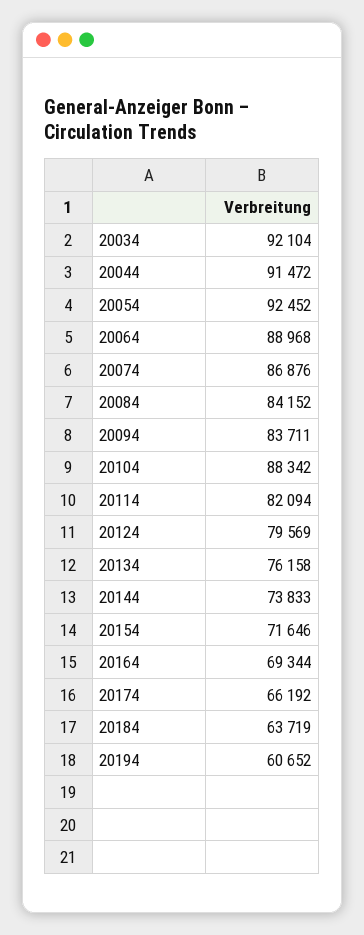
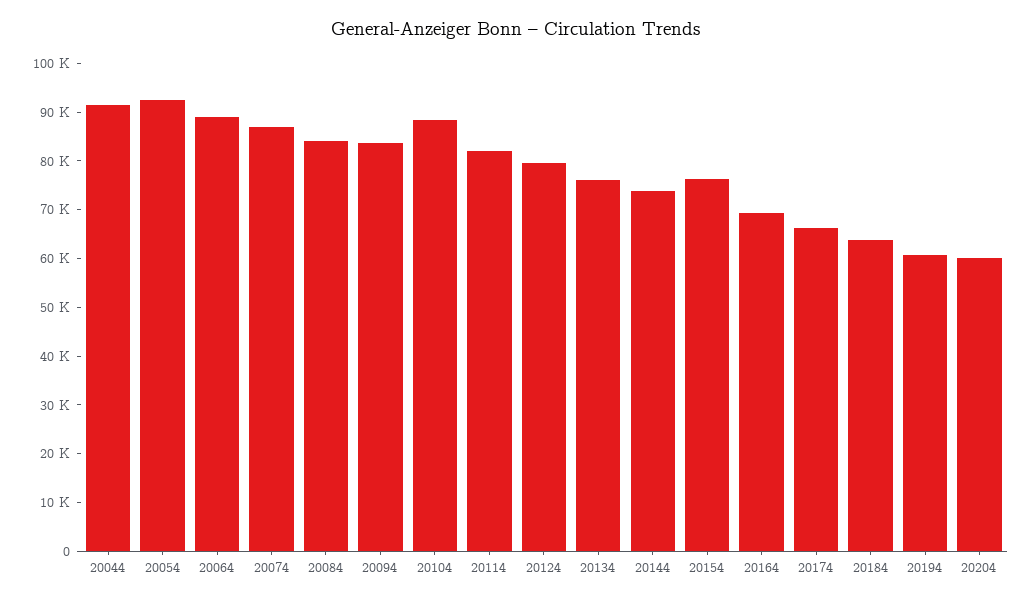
20034: 92104 -> none
20154: 71646 -> 76000
20204: none -> 60000

